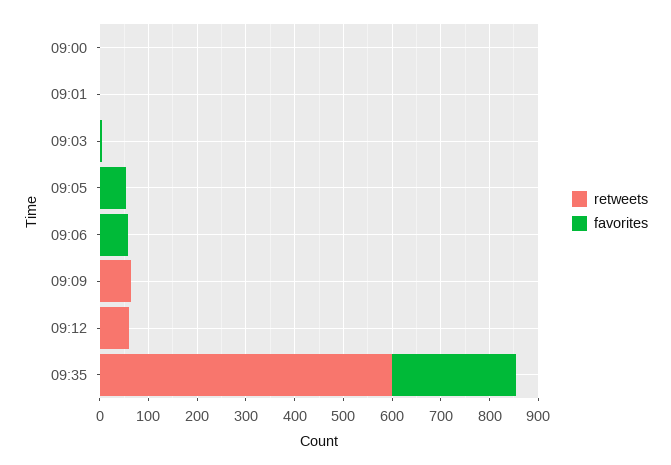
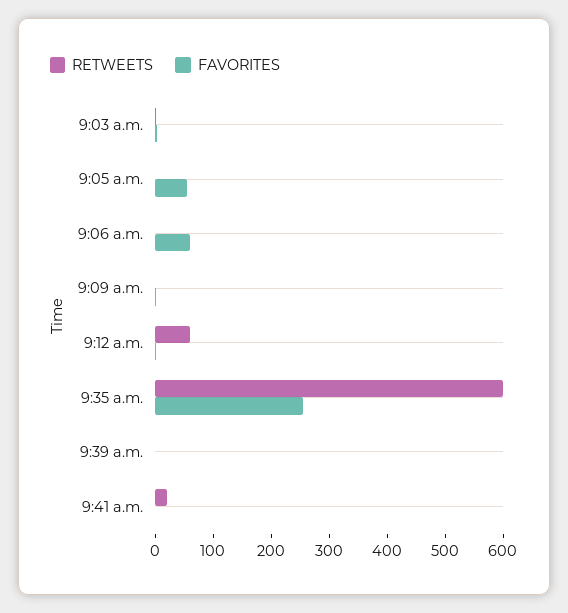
retweets, 09:00: 0 -> none
favorites, 09:00: 0 -> none
retweets, 09:01: 0 -> none
favorites, 09:01: 0 -> none
retweets, 09:09: 60 -> 0
retweets, 9:39 a.m.: none -> 0
favorites, 9:39 a.m.: none -> 0
retweets, 9:41 a.m.: none -> 20
favorites, 9:41 a.m.: none -> 0

